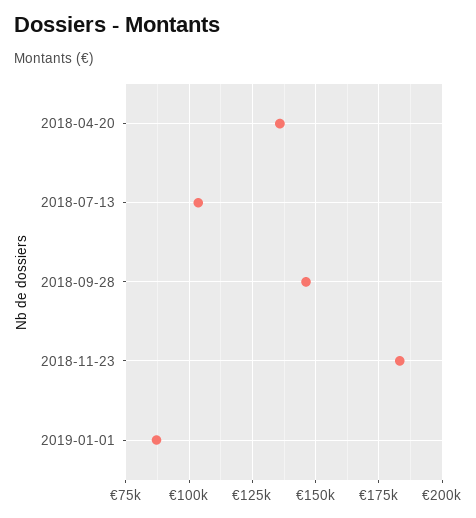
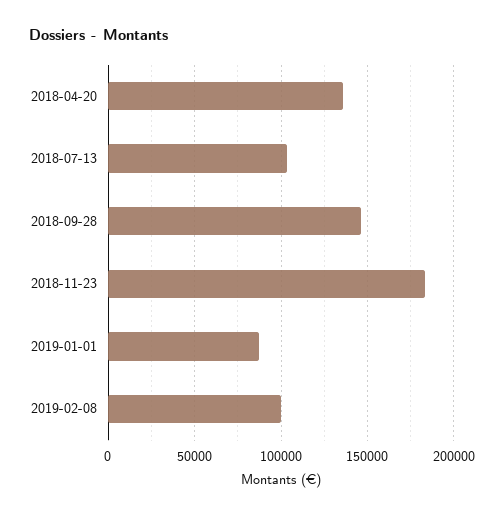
2019-02-08: none -> 100000

